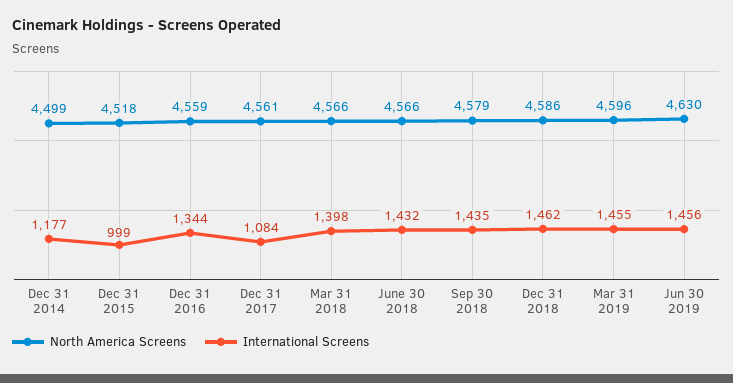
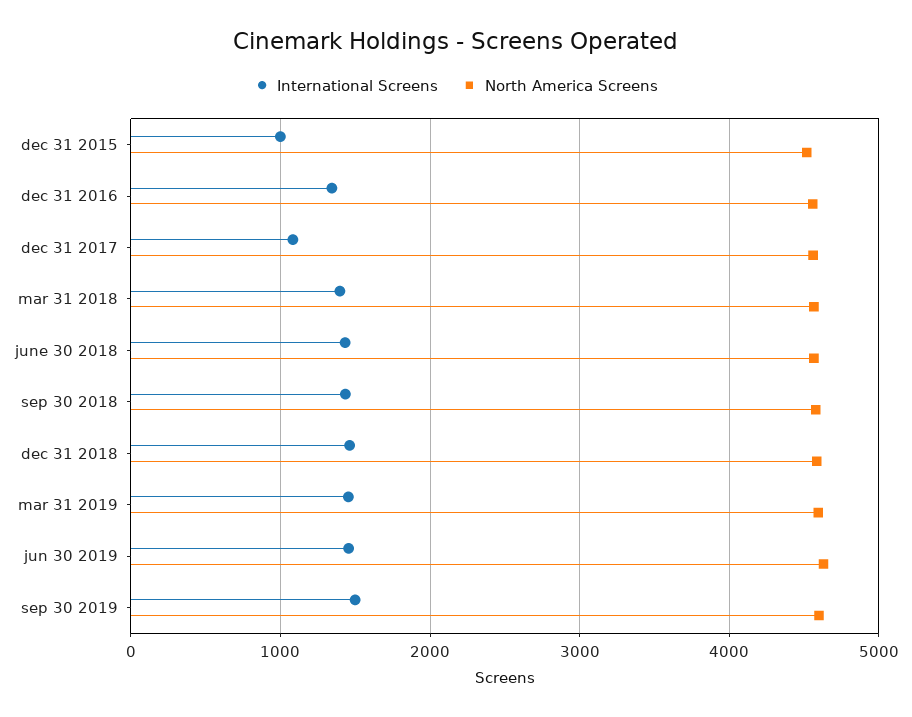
North America Screens, Dec 31 2014: 4499 -> none
International Screens, Dec 31 2014: 1177 -> none
International Screens, sep 30 2019: none -> 1500
North America Screens, sep 30 2019: none -> 4600

